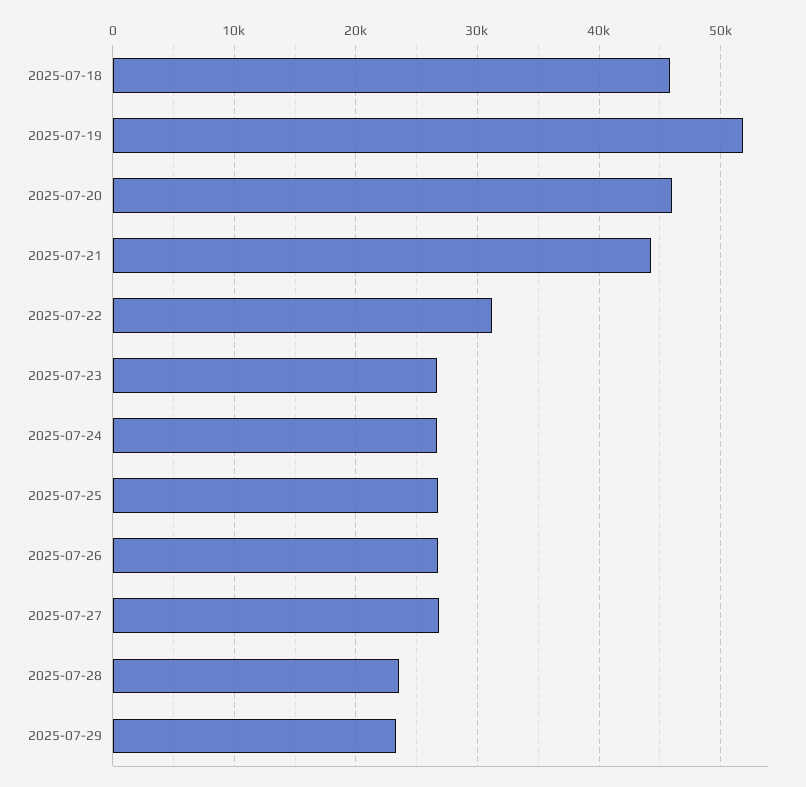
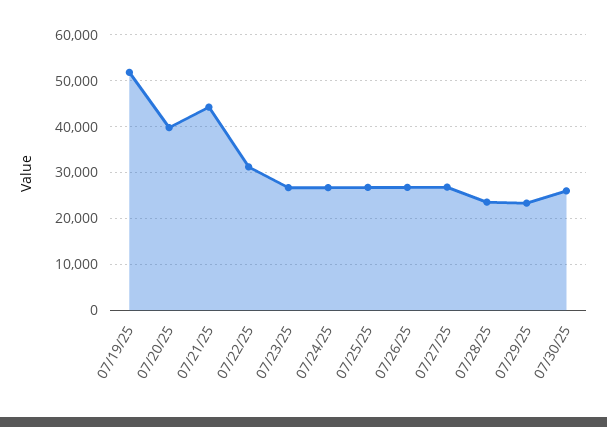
2025-07-18: 46000 -> none
2025-07-20: 46000 -> 40000
07/30/25: none -> 26000

